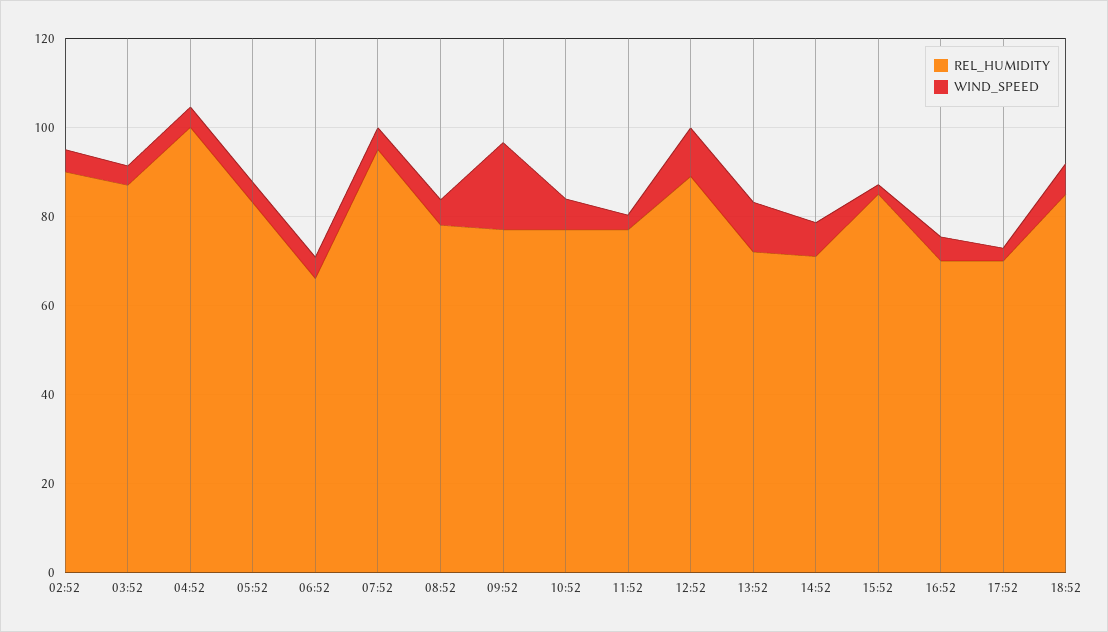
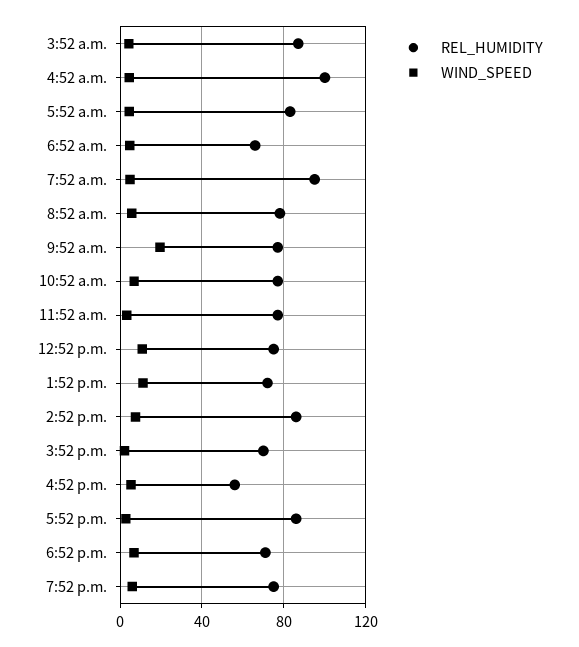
REL_HUMIDITY, 02:52: 90 -> none
WIND_SPEED, 02:52: 5 -> none
REL_HUMIDITY, 12:52: 90 -> 75
REL_HUMIDITY, 14:52: 70 -> 85
REL_HUMIDITY, 15:52: 85 -> 70
REL_HUMIDITY, 16:52: 70 -> 55
REL_HUMIDITY, 17:52: 70 -> 85
REL_HUMIDITY, 18:52: 85 -> 70
REL_HUMIDITY, 7:52 p.m.: none -> 75
WIND_SPEED, 7:52 p.m.: none -> 5

